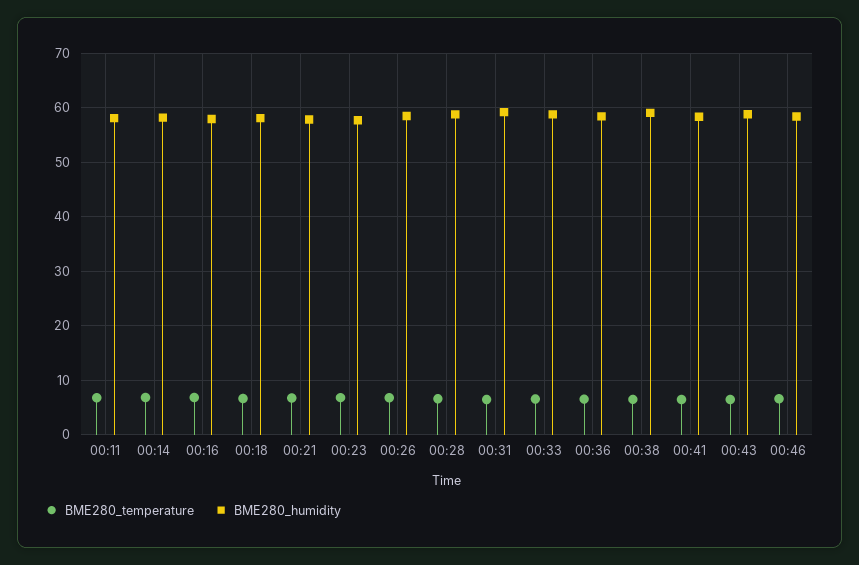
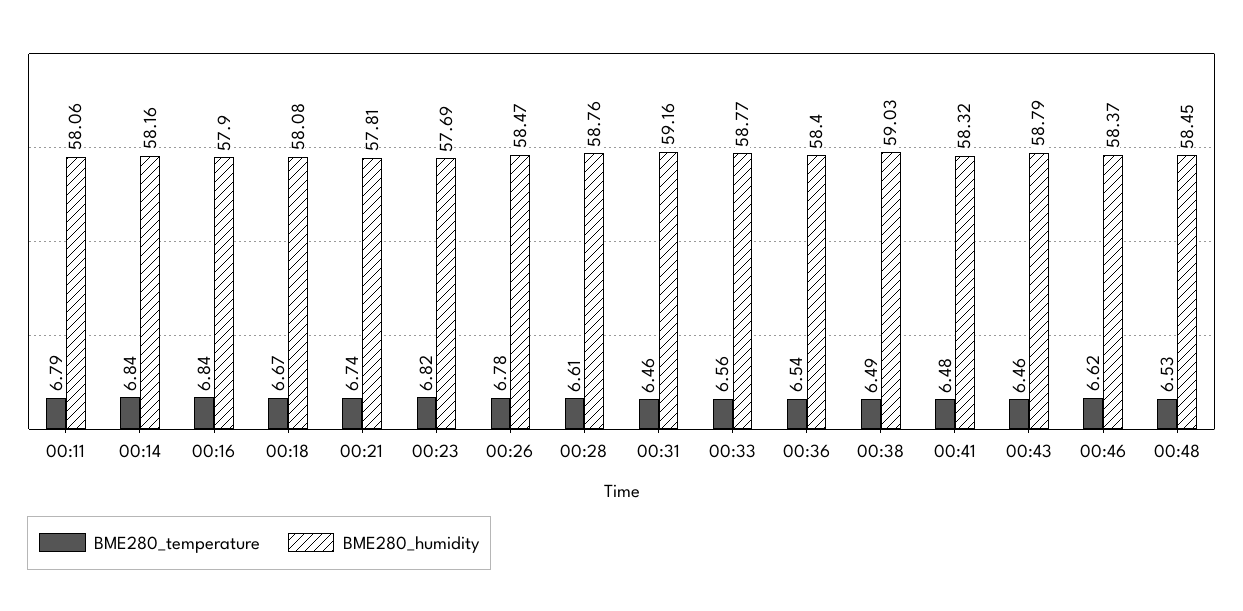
BME280_temperature, 00:48: none -> 6.53
BME280_humidity, 00:48: none -> 58.45

